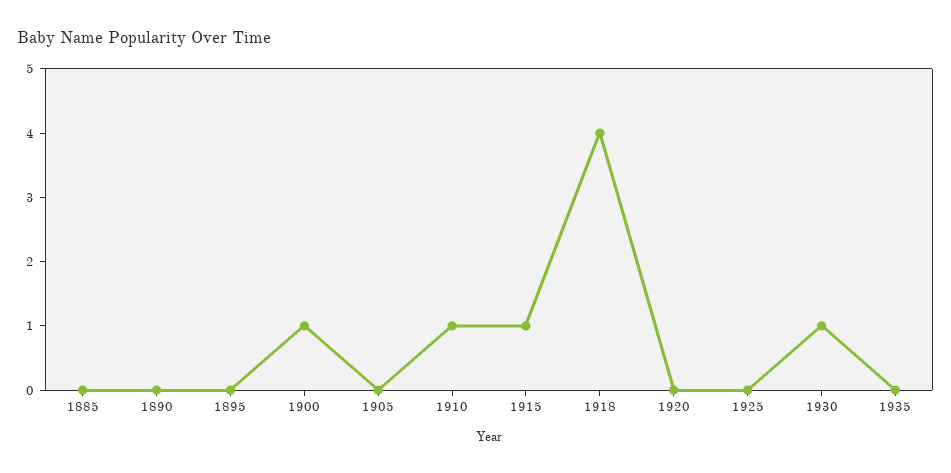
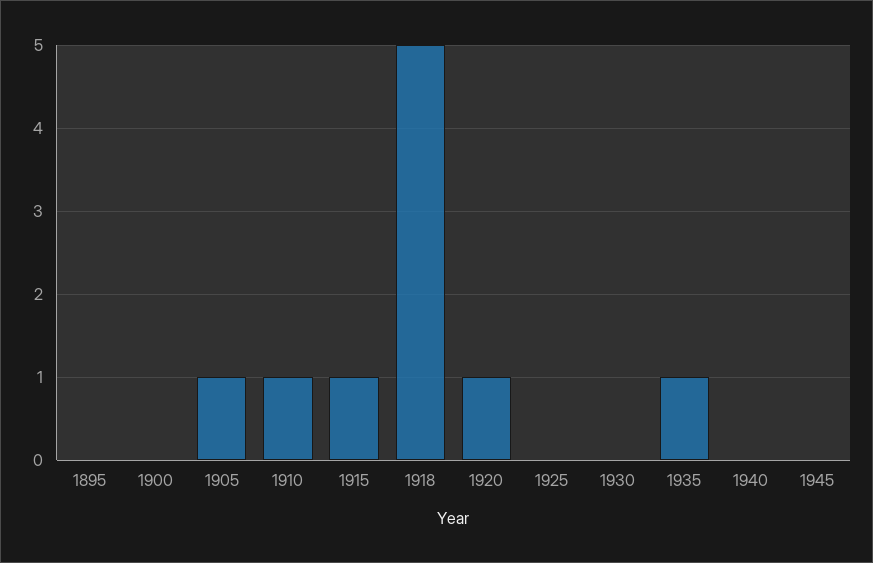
1885: 0 -> none
1890: 0 -> none
1900: 1 -> 0
1905: 0 -> 1
1918: 4 -> 5
1920: 0 -> 1
1930: 1 -> 0
1935: 0 -> 1
1940: none -> 0
1945: none -> 0

